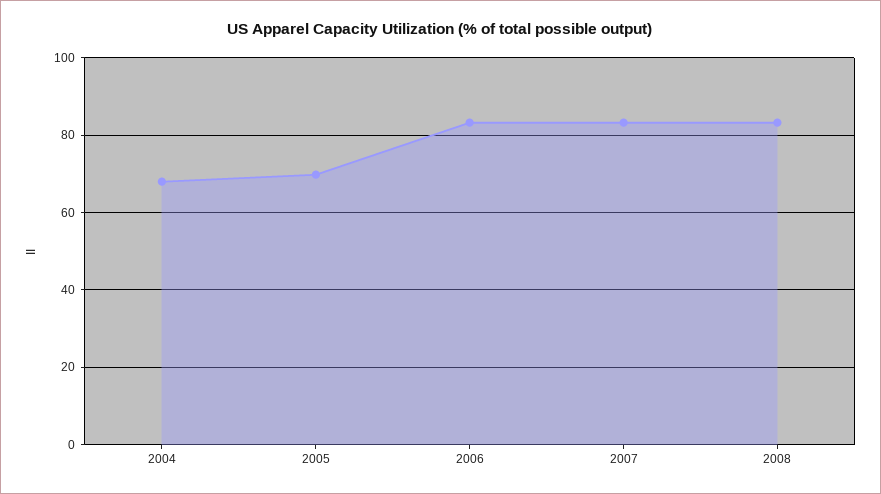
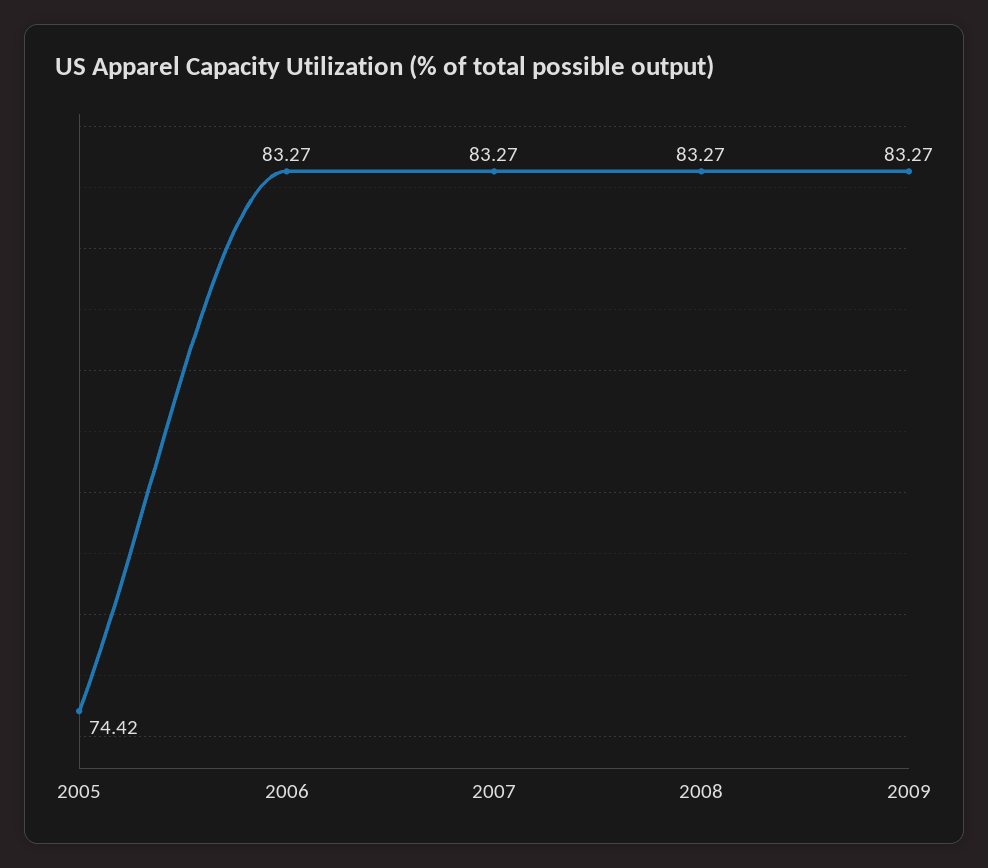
2004: 68 -> none
2005: 70 -> 74.42
2009: none -> 83.27

